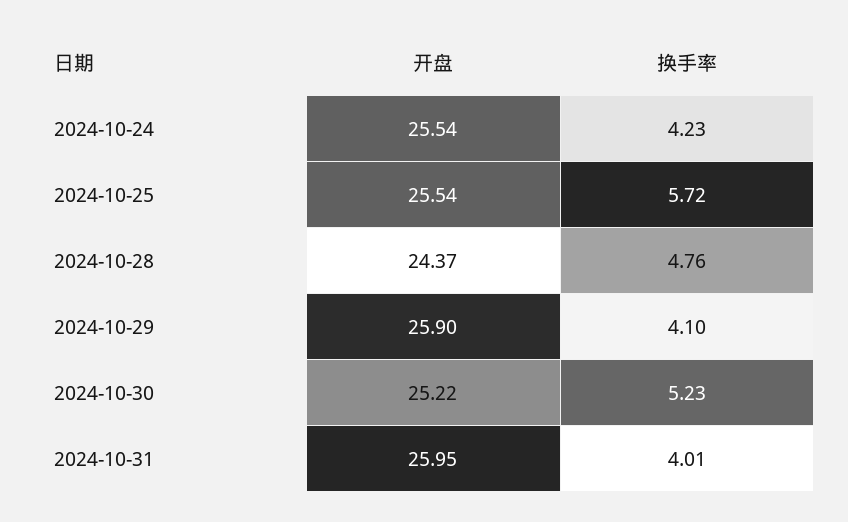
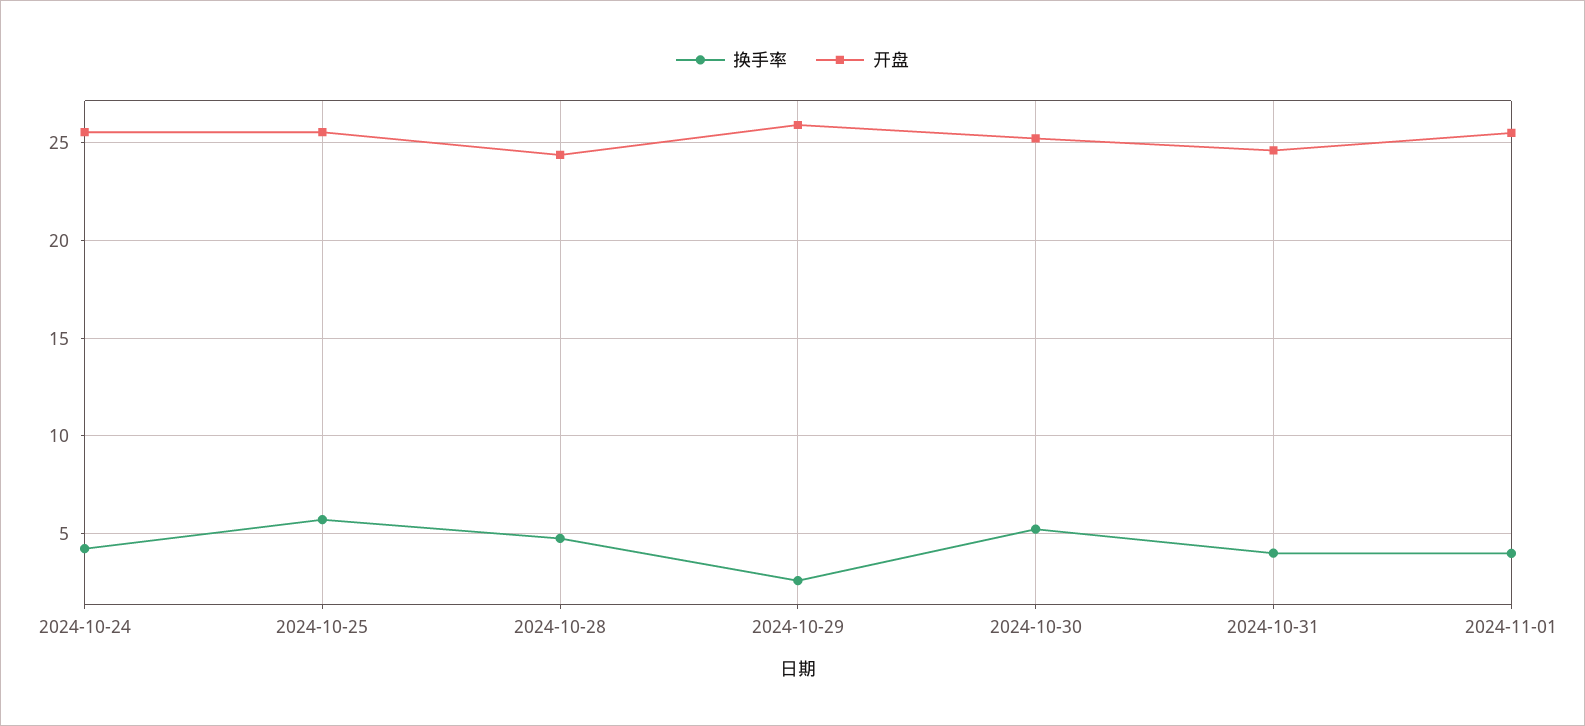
换手率, 2024-10-29: 4.1 -> 2.5
开盘, 2024-10-31: 25.95 -> 24.5
换手率, 2024-11-01: none -> 4
开盘, 2024-11-01: none -> 25.5

